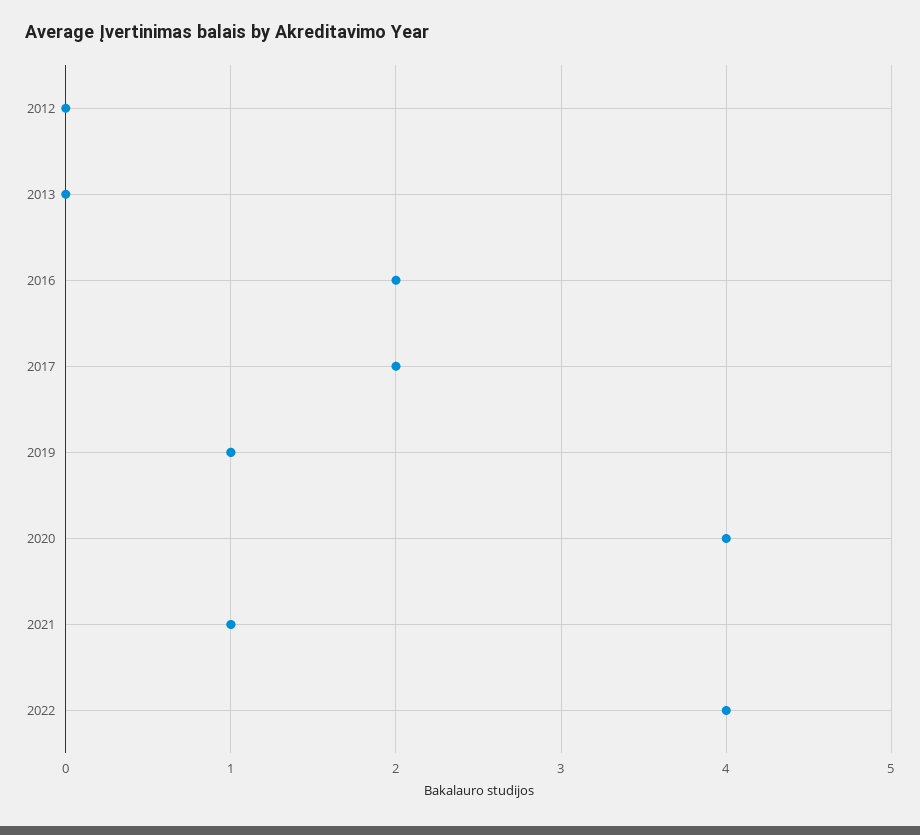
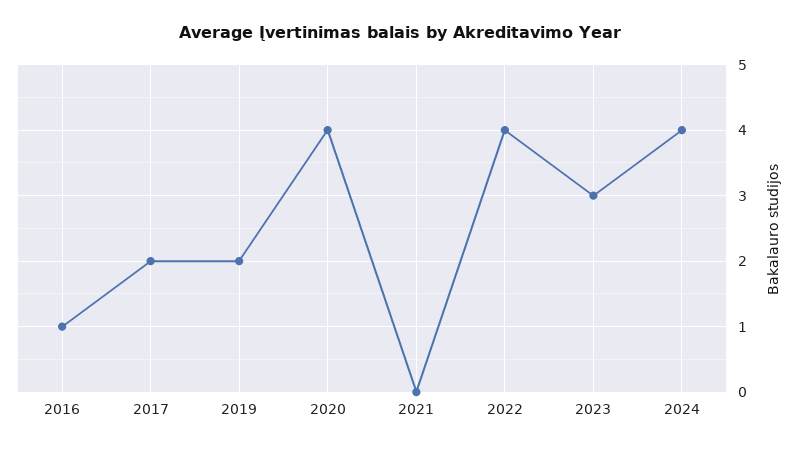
2012: 0 -> none
2013: 0 -> none
2016: 2 -> 1
2019: 1 -> 2
2021: 1 -> 0
2023: none -> 3
2024: none -> 4

